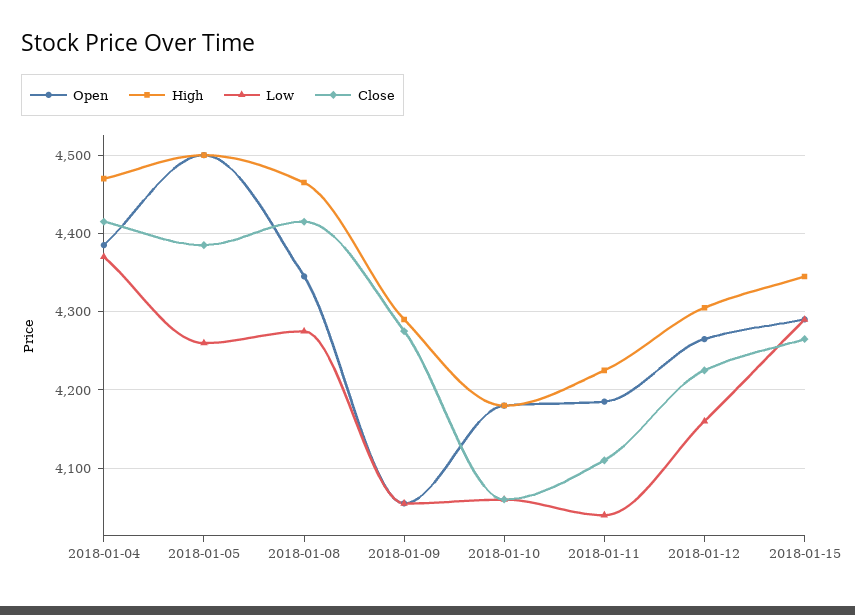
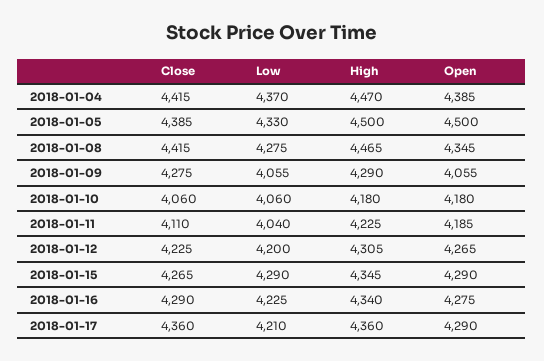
Low, 2018-01-05: 4260 -> 4330
Low, 2018-01-12: 4160 -> 4200
Close, 2018-01-16: none -> 4290
Low, 2018-01-16: none -> 4225
High, 2018-01-16: none -> 4340
Open, 2018-01-16: none -> 4275
Close, 2018-01-17: none -> 4360
Low, 2018-01-17: none -> 4210
High, 2018-01-17: none -> 4360
Open, 2018-01-17: none -> 4290

